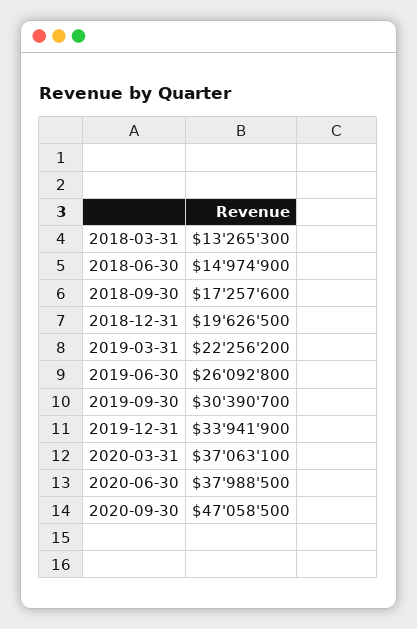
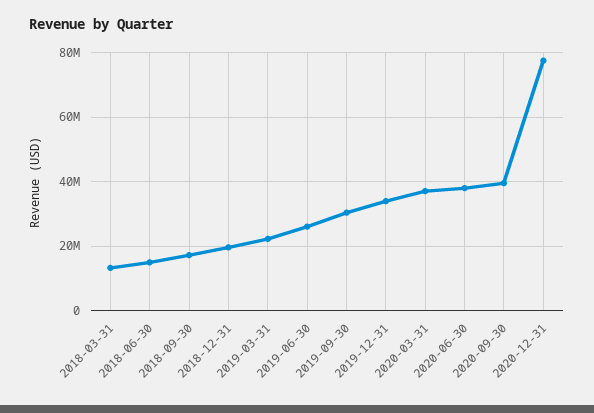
2020-09-30: 47058500 -> 40000000
2020-12-31: none -> 78000000

